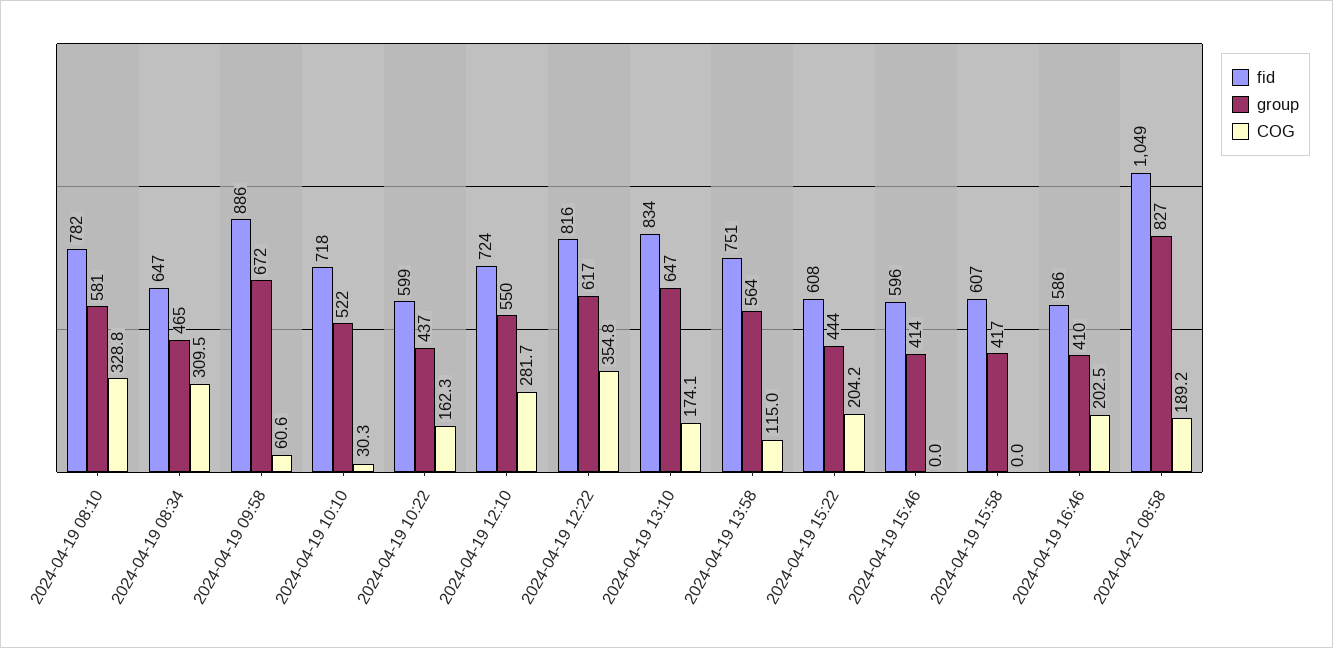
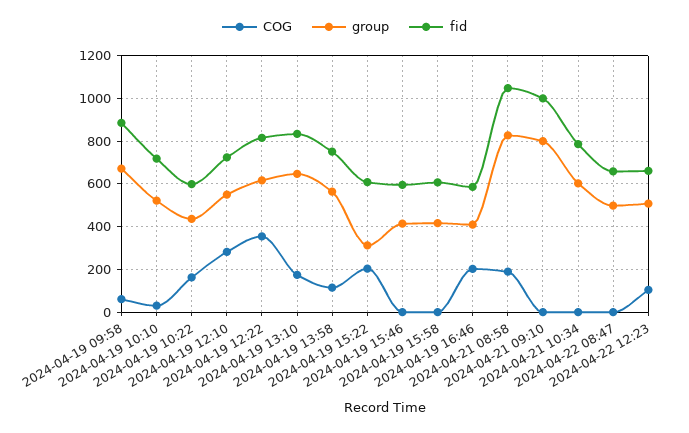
fid, 2024-04-19 08:10: 782 -> none
group, 2024-04-19 08:10: 581 -> none
COG, 2024-04-19 08:10: 328.8 -> none
fid, 2024-04-19 08:34: 647 -> none
group, 2024-04-19 08:34: 465 -> none
COG, 2024-04-19 08:34: 309.5 -> none
group, 2024-04-19 15:22: 444 -> 300
COG, 2024-04-21 09:10: none -> 0
group, 2024-04-21 09:10: none -> 800
fid, 2024-04-21 09:10: none -> 1000
COG, 2024-04-21 10:34: none -> 0
group, 2024-04-21 10:34: none -> 600
fid, 2024-04-21 10:34: none -> 800
COG, 2024-04-22 08:47: none -> 0
group, 2024-04-22 08:47: none -> 500
fid, 2024-04-22 08:47: none -> 650
COG, 2024-04-22 12:23: none -> 100
group, 2024-04-22 12:23: none -> 500
fid, 2024-04-22 12:23: none -> 650

